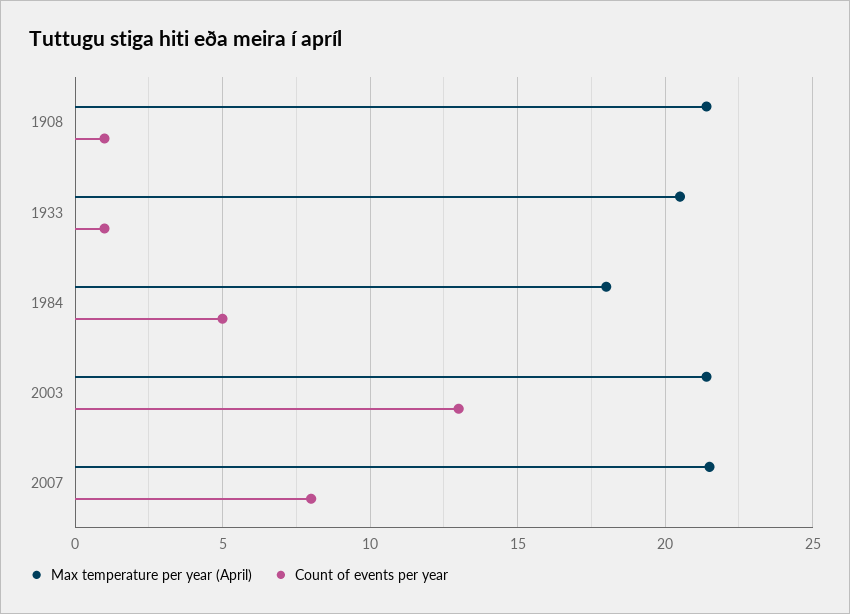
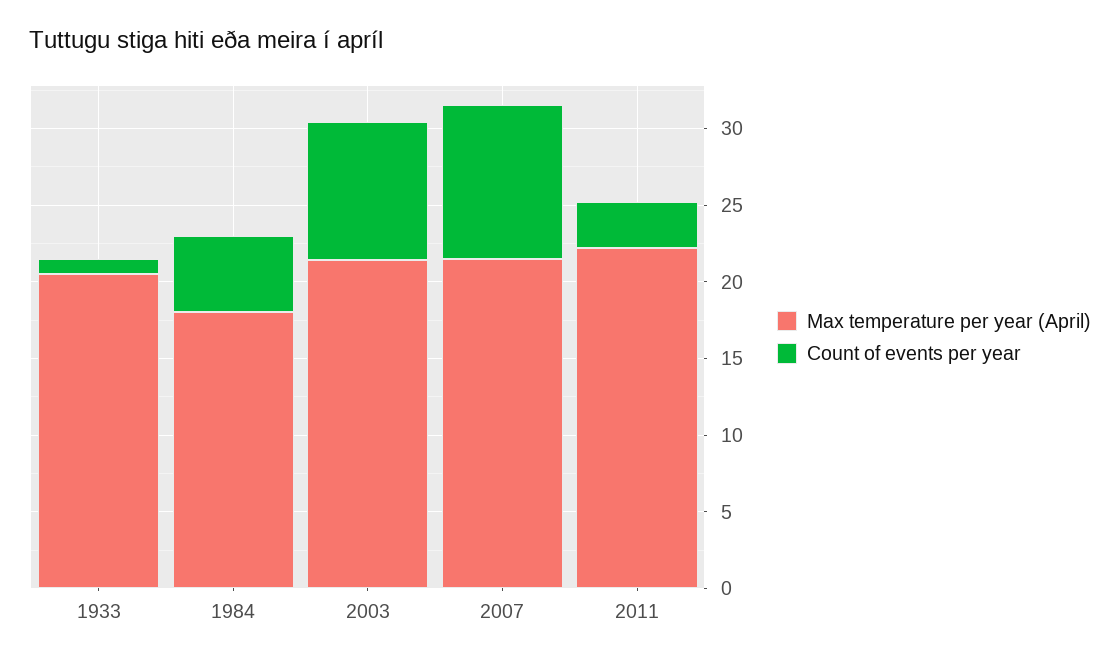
Max temperature per year (April), 1908: 21.5 -> none
Count of events per year, 1908: 1 -> none
Count of events per year, 2003: 13 -> 9
Count of events per year, 2007: 8 -> 10
Max temperature per year (April), 2011: none -> 22
Count of events per year, 2011: none -> 3

